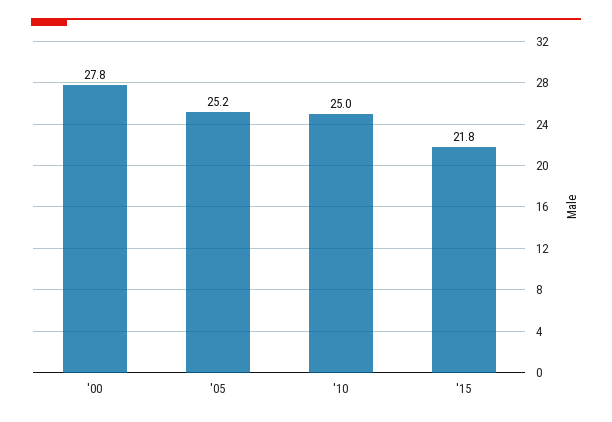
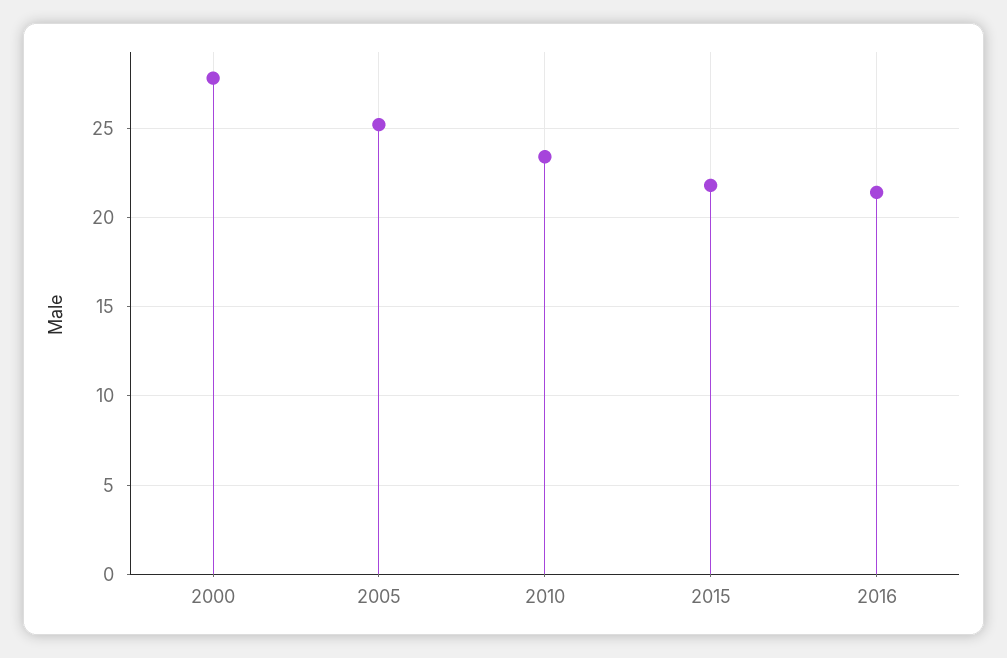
'10: 25 -> 23.5
2016: none -> 21.5

